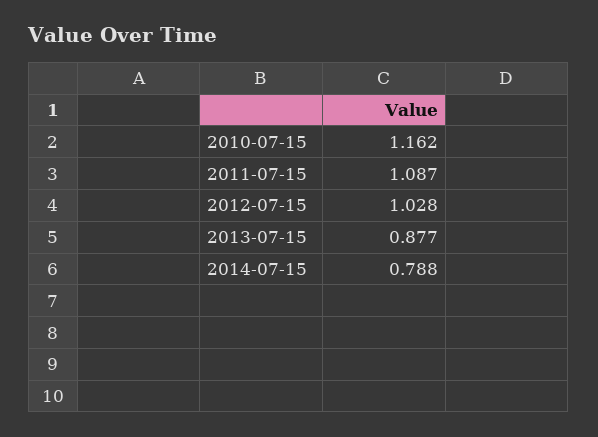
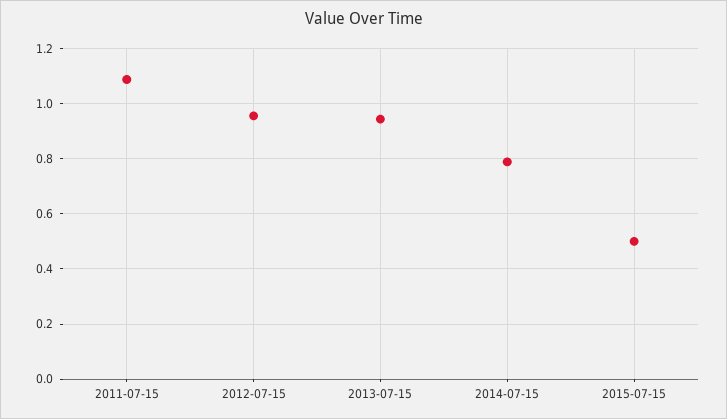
2010-07-15: 1.162 -> none
2012-07-15: 1.028 -> 0.95
2013-07-15: 0.877 -> 0.95
2015-07-15: none -> 0.5

